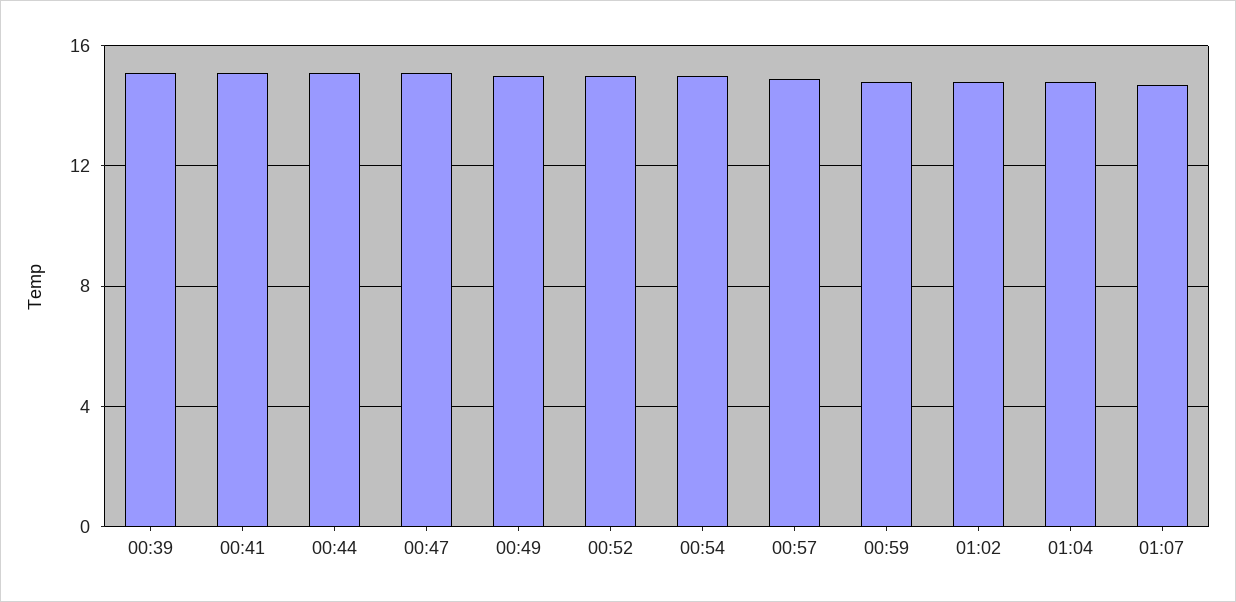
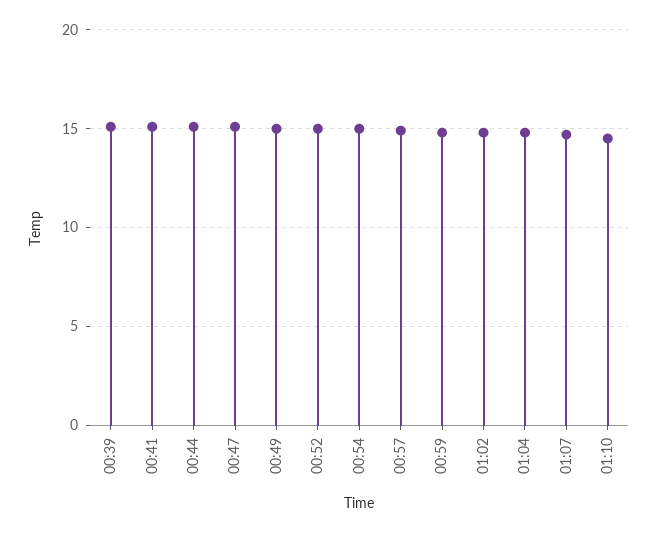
01:10: none -> 14.5

